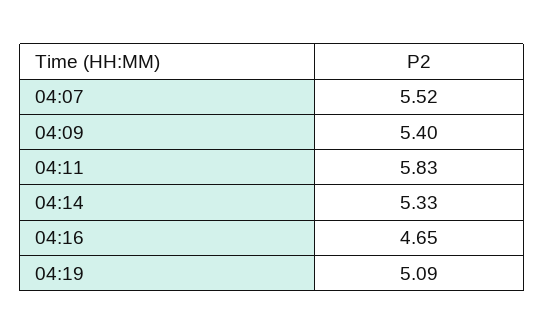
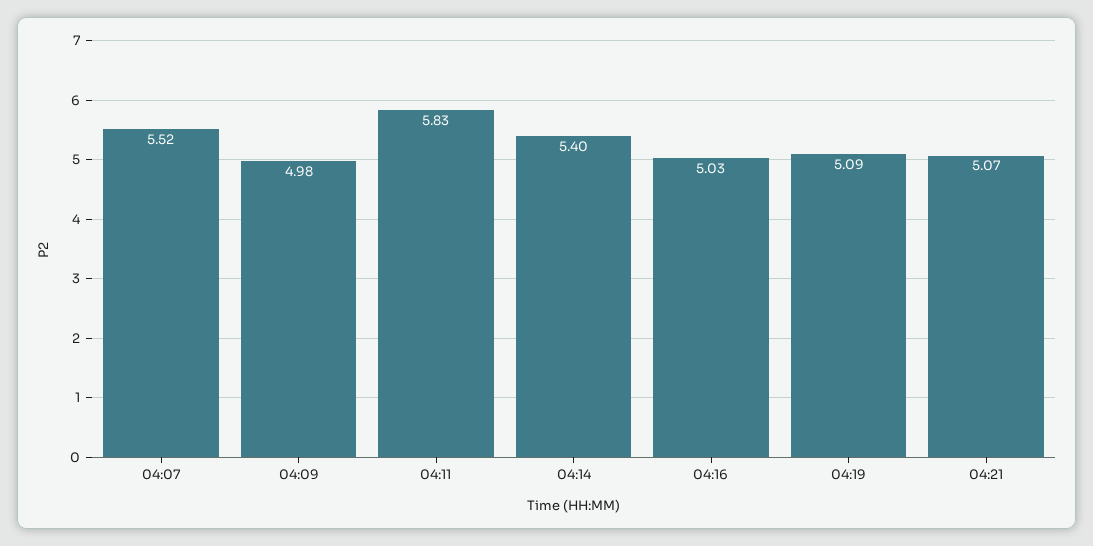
04:09: 5.4 -> 4.98
04:14: 5.33 -> 5.4
04:16: 4.65 -> 5.03
04:21: none -> 5.07

